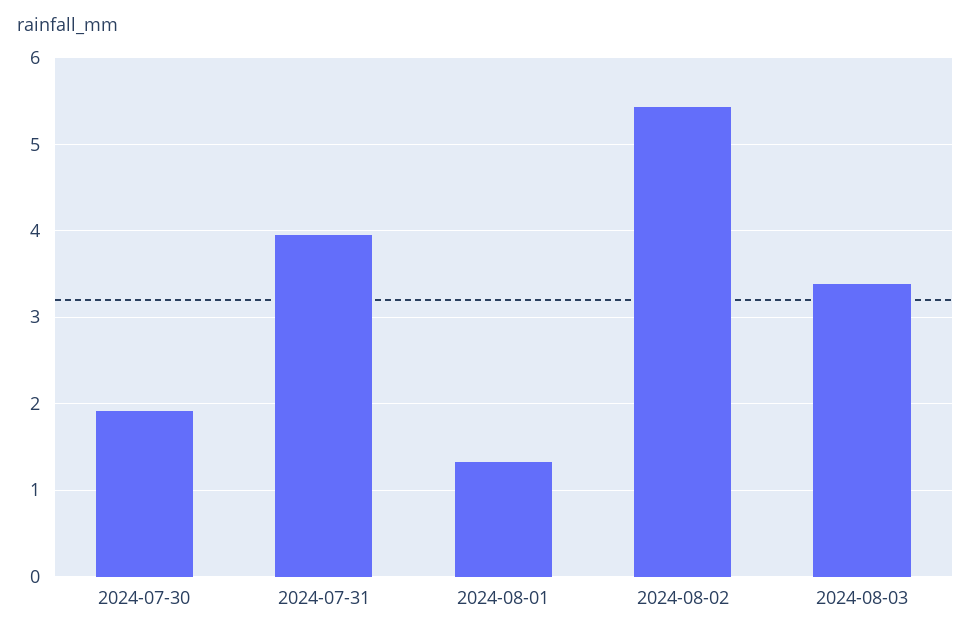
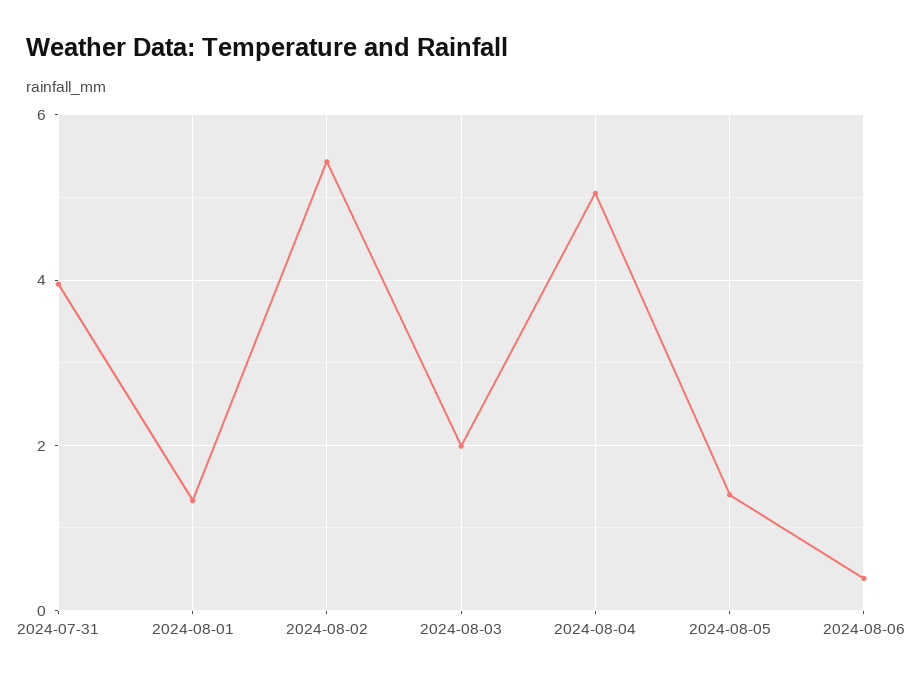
2024-07-30: 1.9 -> none
2024-08-03: 3.4 -> 2
2024-08-04: none -> 5
2024-08-05: none -> 1.4
2024-08-06: none -> 0.4

